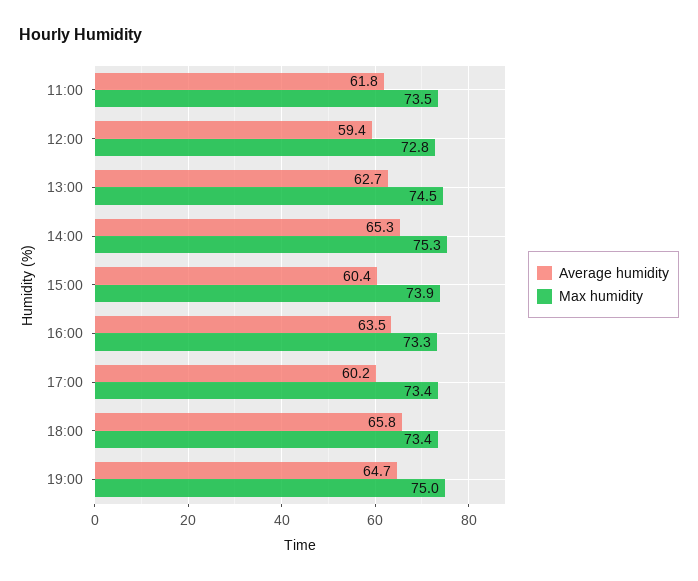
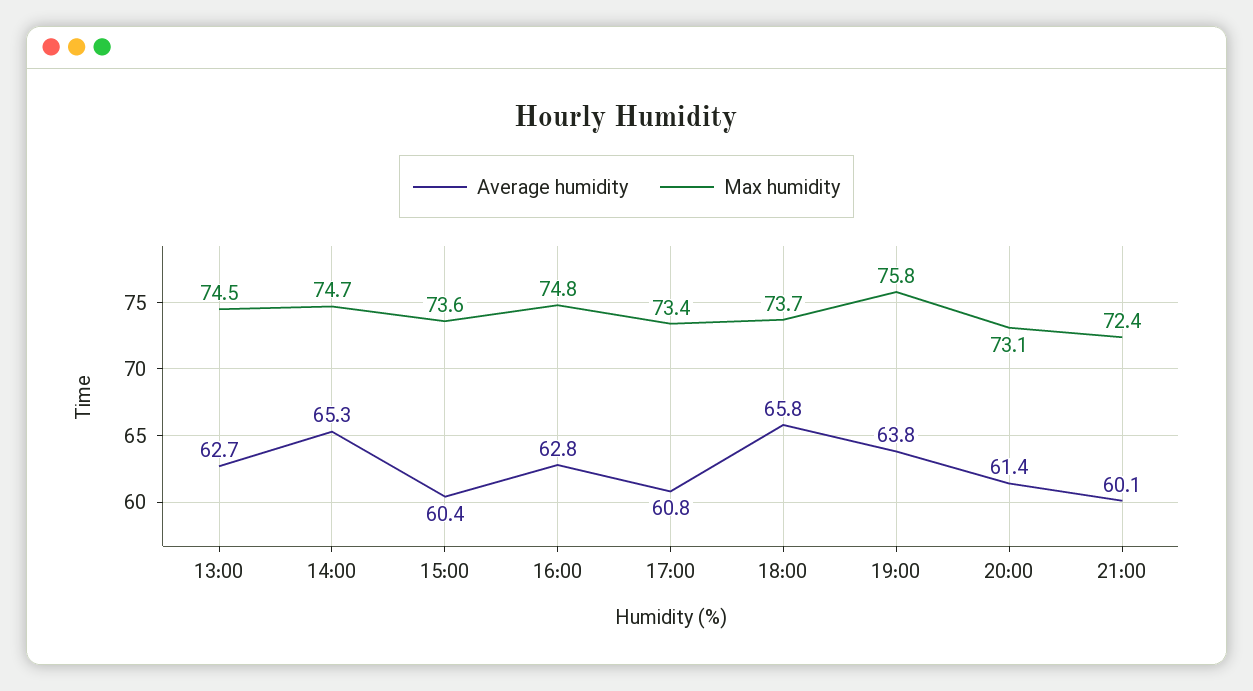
Average humidity, 11:00: 61.8 -> none
Max humidity, 11:00: 73.5 -> none
Average humidity, 12:00: 59.4 -> none
Max humidity, 12:00: 72.8 -> none
Max humidity, 14:00: 75.3 -> 74.7
Max humidity, 15:00: 73.9 -> 73.6
Average humidity, 16:00: 63.5 -> 62.8
Max humidity, 16:00: 73.3 -> 74.8
Average humidity, 17:00: 60.2 -> 60.8
Max humidity, 18:00: 73.4 -> 73.7
Average humidity, 19:00: 64.7 -> 63.8
Max humidity, 19:00: 75 -> 75.8
Average humidity, 20:00: none -> 61.4
Max humidity, 20:00: none -> 73.1
Average humidity, 21:00: none -> 60.1
Max humidity, 21:00: none -> 72.4

